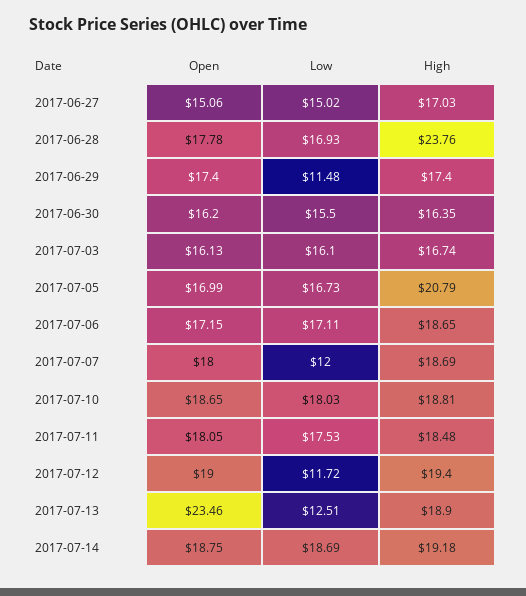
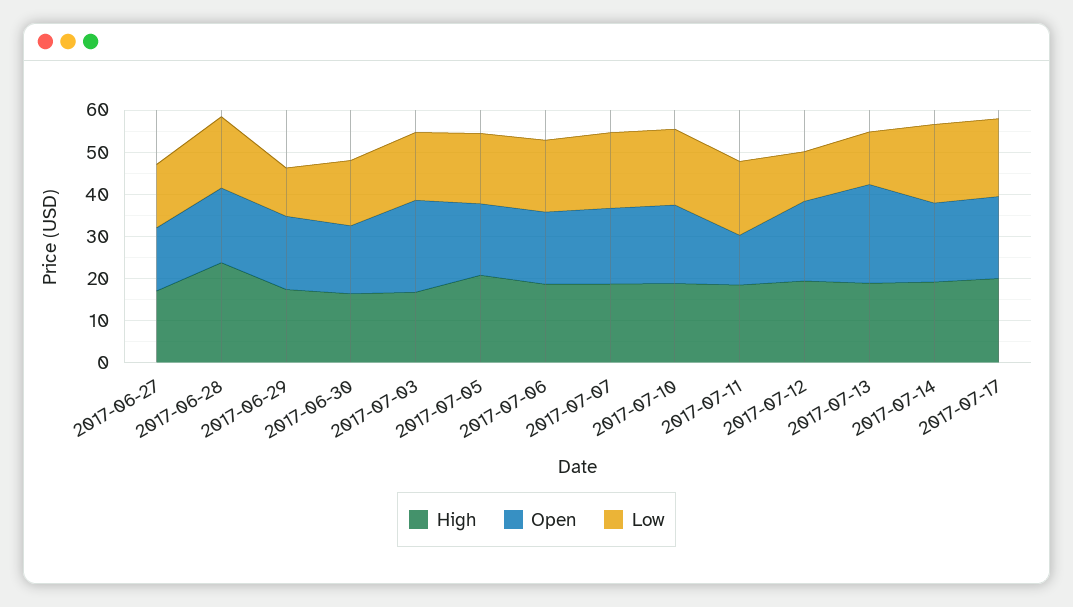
Open, 2017-07-03: 16.13 -> 22
Low, 2017-07-07: 12 -> 18
Open, 2017-07-11: 18.05 -> 12
High, 2017-07-17: none -> 20
Open, 2017-07-17: none -> 20
Low, 2017-07-17: none -> 18

